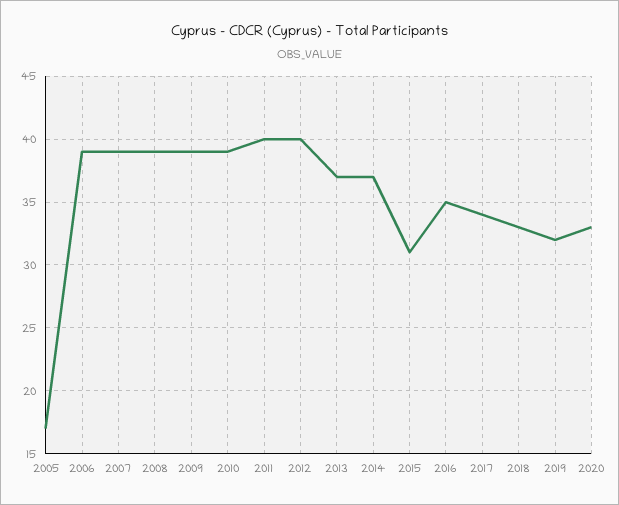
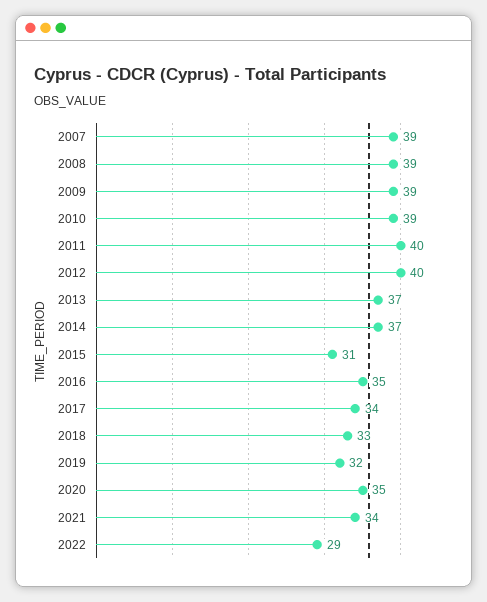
2005: 17 -> none
2006: 39 -> none
2020: 33 -> 35
2021: none -> 34
2022: none -> 29

